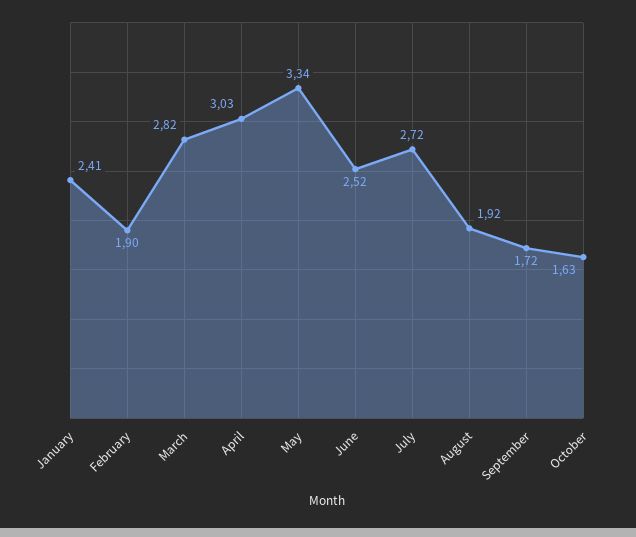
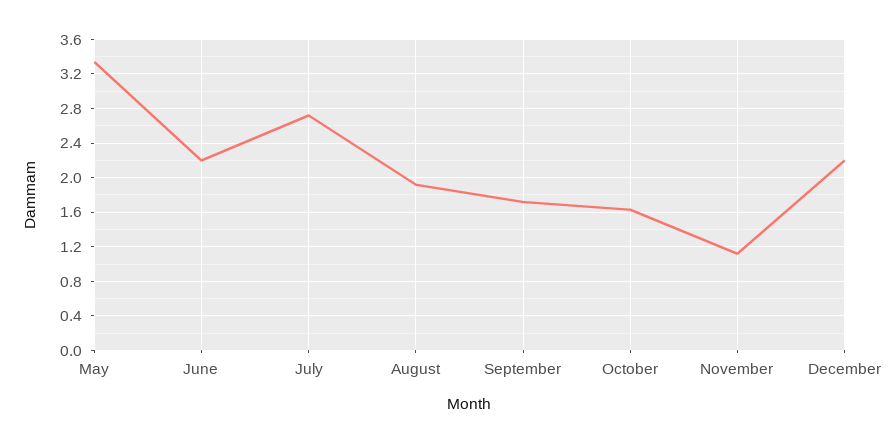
January: 2.41 -> none
February: 1.9 -> none
March: 2.82 -> none
April: 3.03 -> none
June: 2.52 -> 2.2
November: none -> 1.1
December: none -> 2.2

